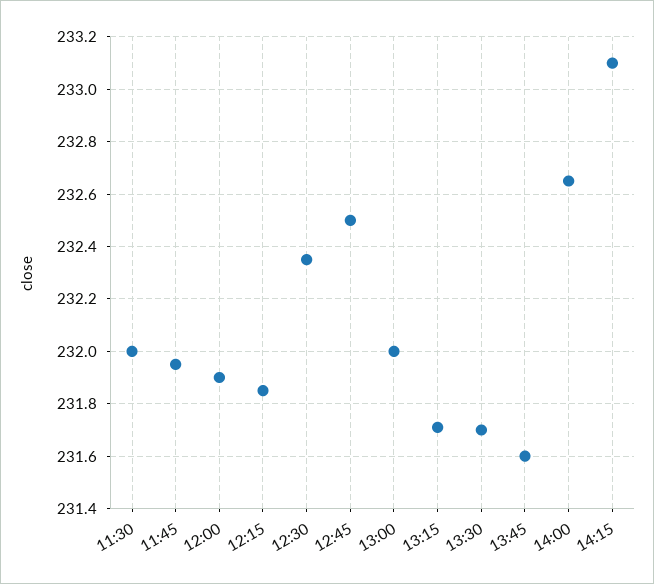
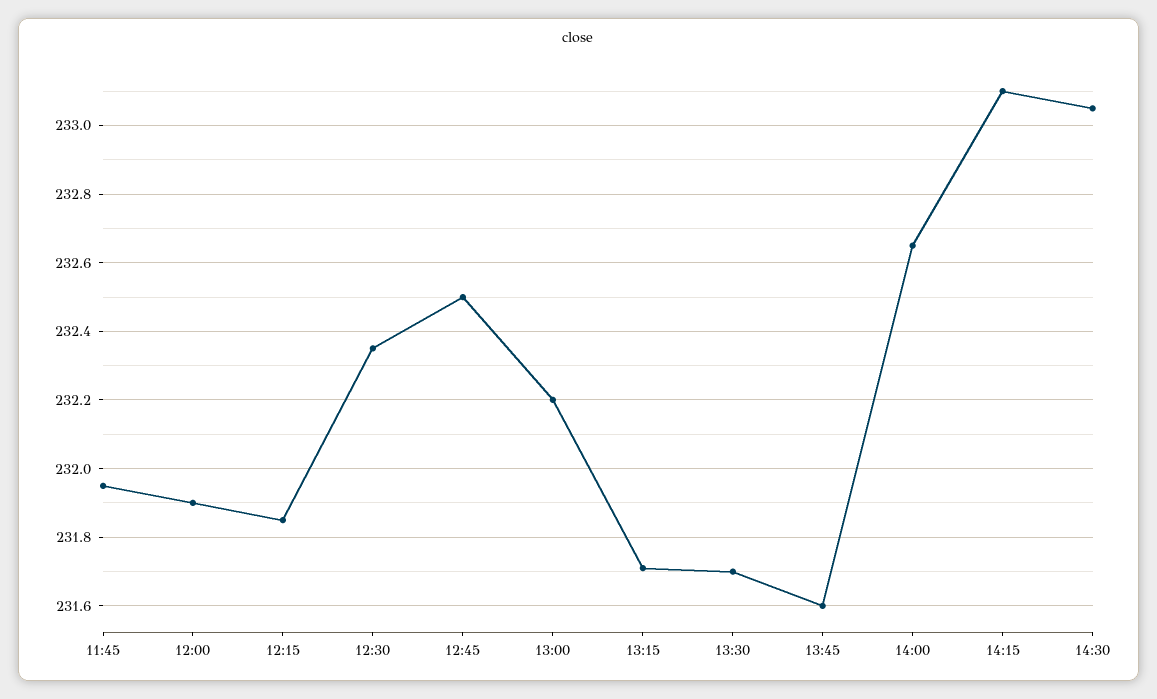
11:30: 232 -> none
13:00: 232 -> 232.2
14:30: none -> 233.05

